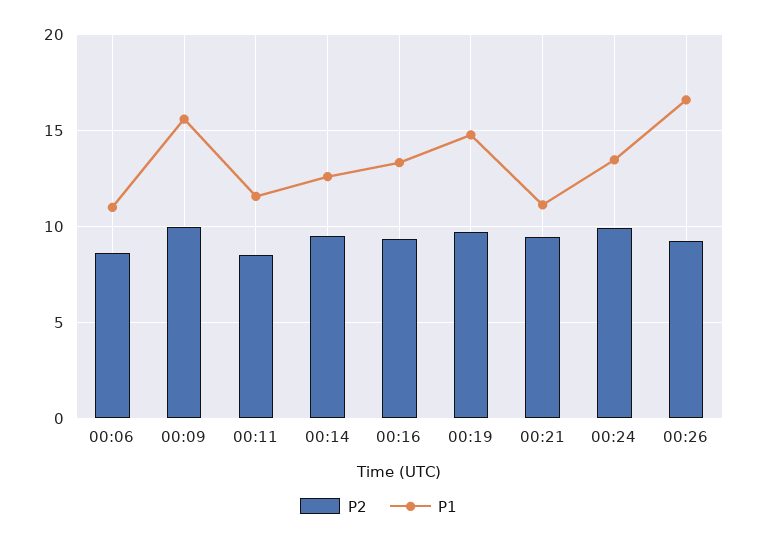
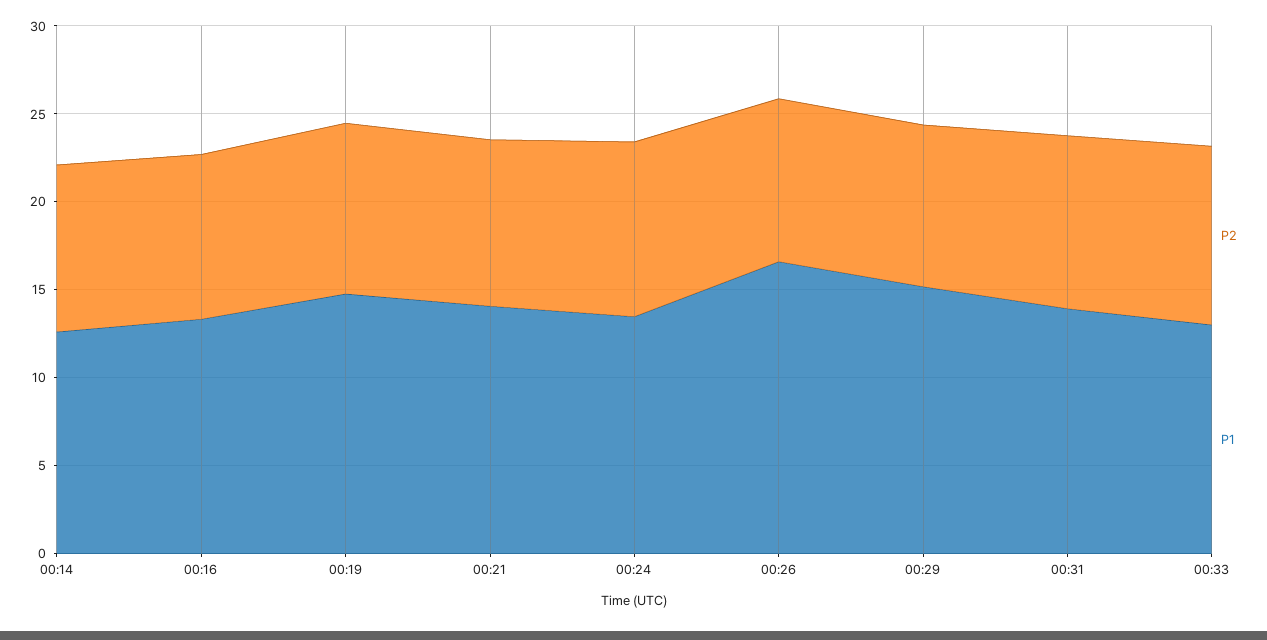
P2, 00:06: 8.5 -> none
P1, 00:06: 11 -> none
P2, 00:09: 10 -> none
P1, 00:09: 15.5 -> none
P2, 00:11: 8.5 -> none
P1, 00:11: 11.5 -> none
P1, 00:21: 11 -> 14
P2, 00:29: none -> 9
P1, 00:29: none -> 15
P2, 00:31: none -> 10
P1, 00:31: none -> 14
P2, 00:33: none -> 10
P1, 00:33: none -> 13

